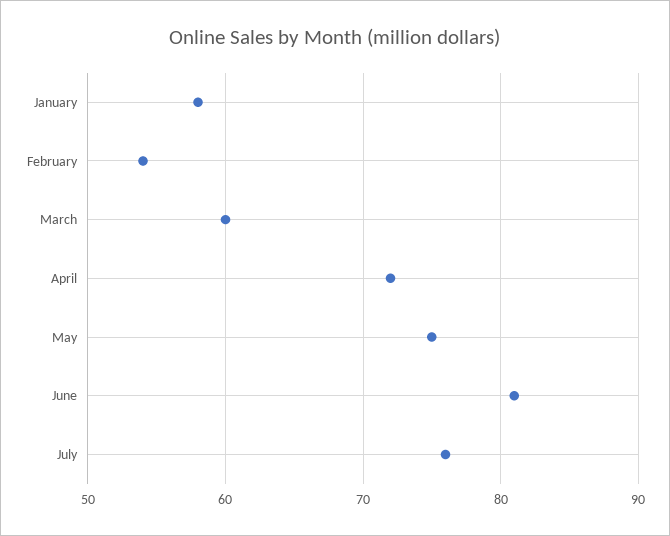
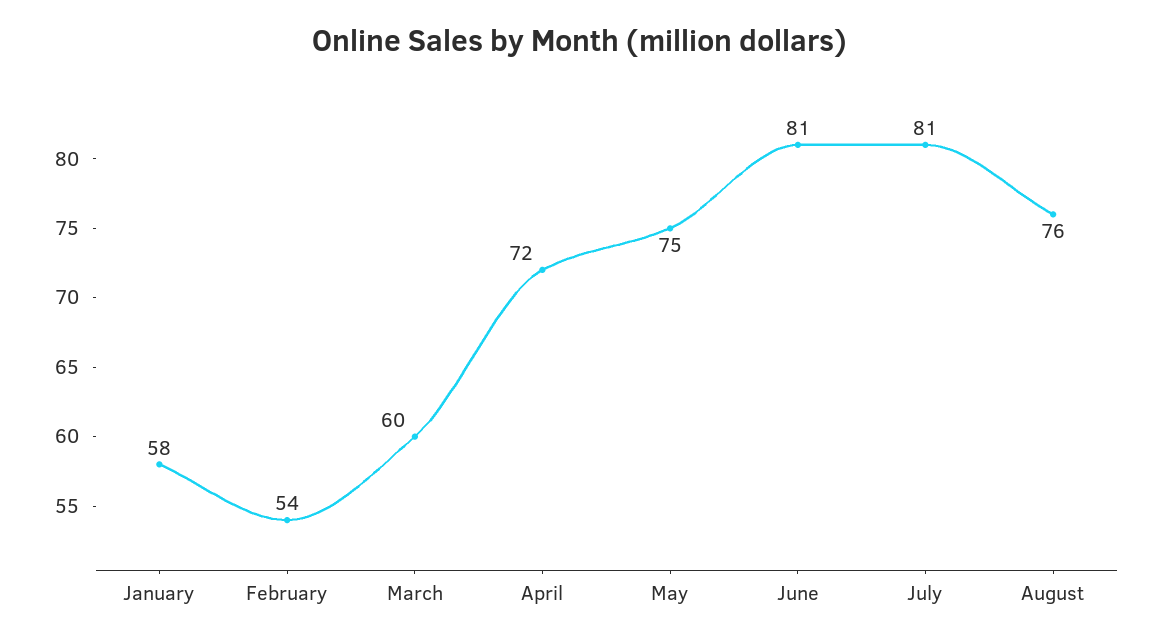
July: 76 -> 81
August: none -> 76

